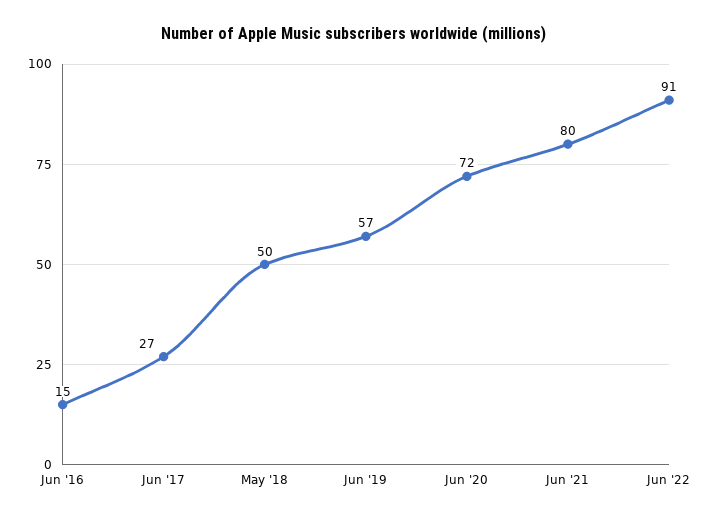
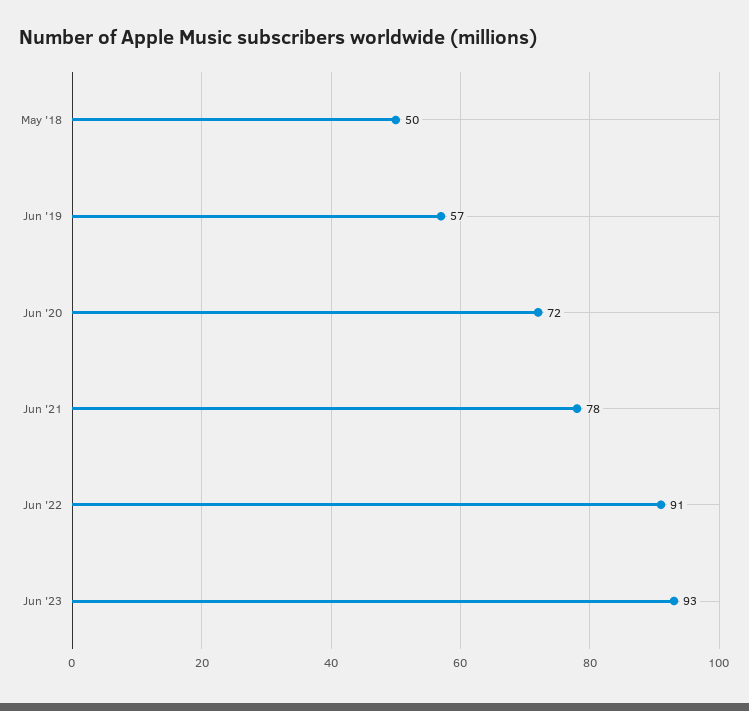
Jun '16: 15 -> none
Jun '17: 27 -> none
Jun '21: 80 -> 78
Jun '23: none -> 93

